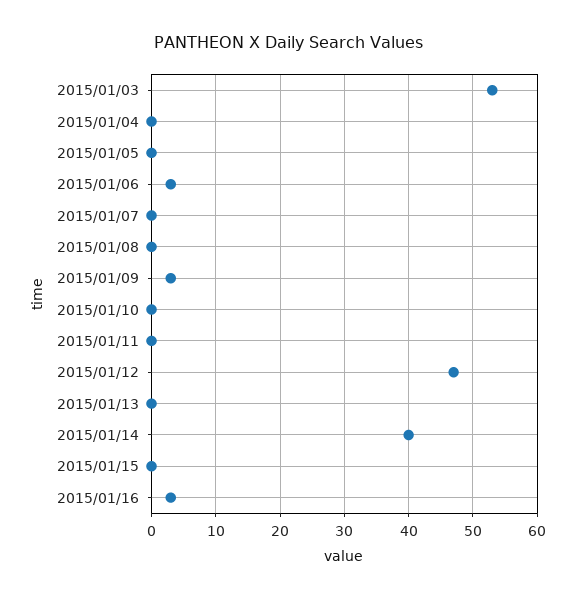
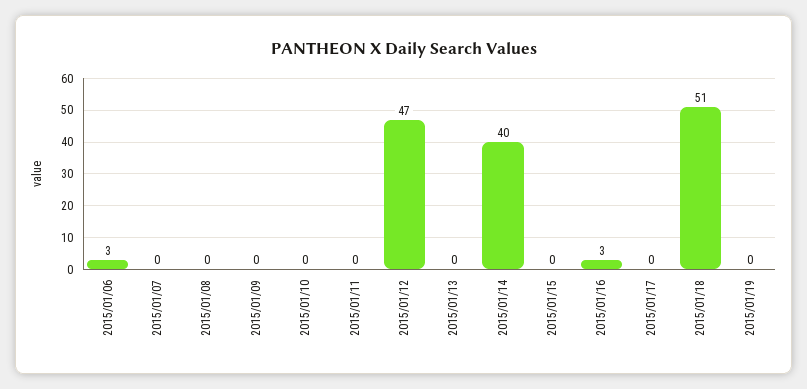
2015/01/03: 53 -> none
2015/01/04: 0 -> none
2015/01/05: 0 -> none
2015/01/09: 3 -> 0
2015/01/17: none -> 0
2015/01/18: none -> 51
2015/01/19: none -> 0

